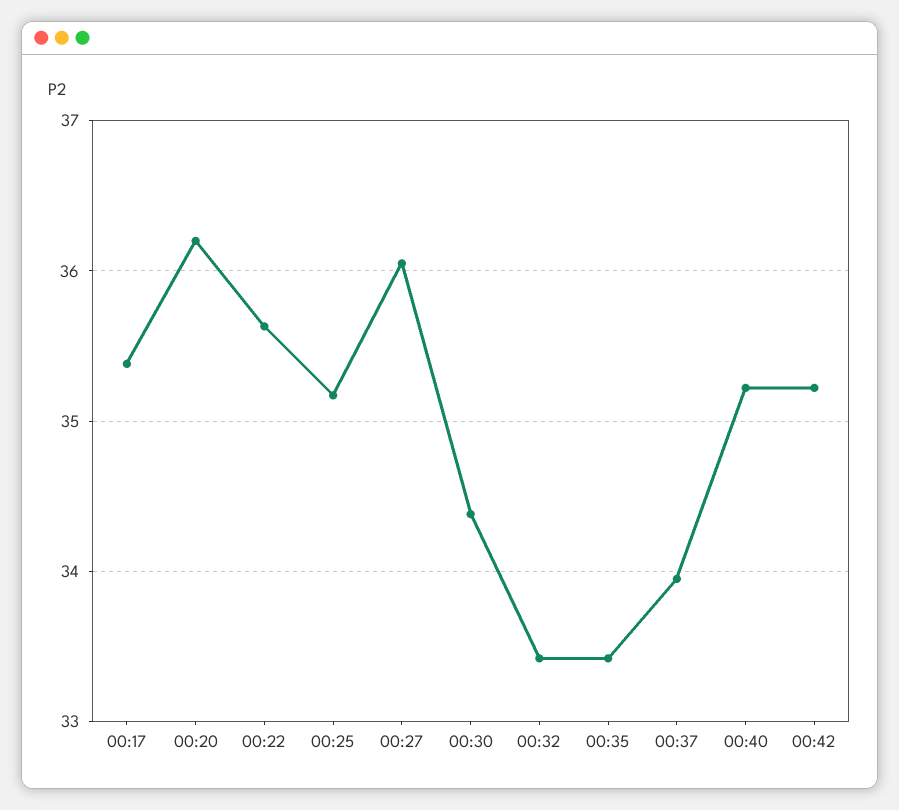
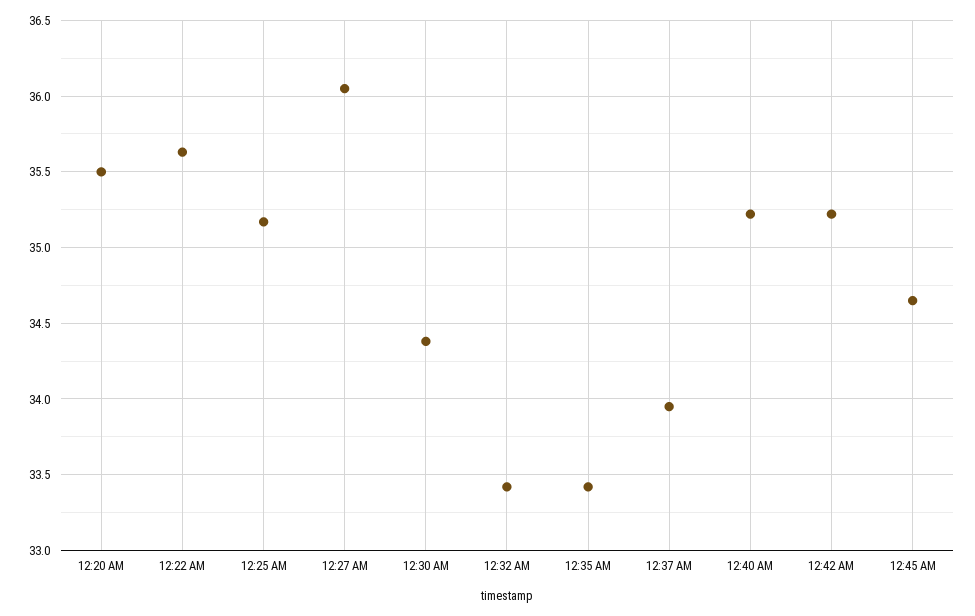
00:17: 35.4 -> none
00:20: 36.2 -> 35.5
12:45 AM: none -> 34.65

